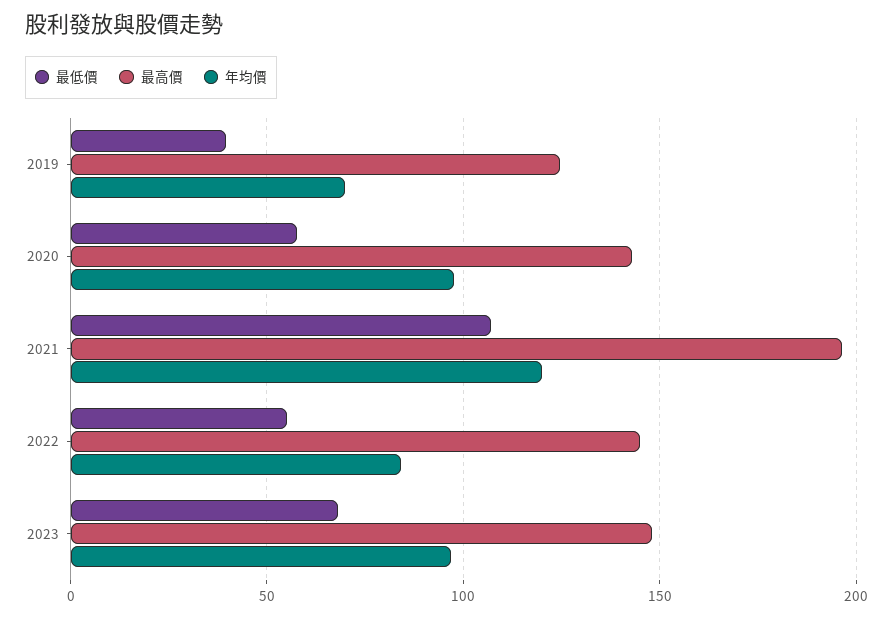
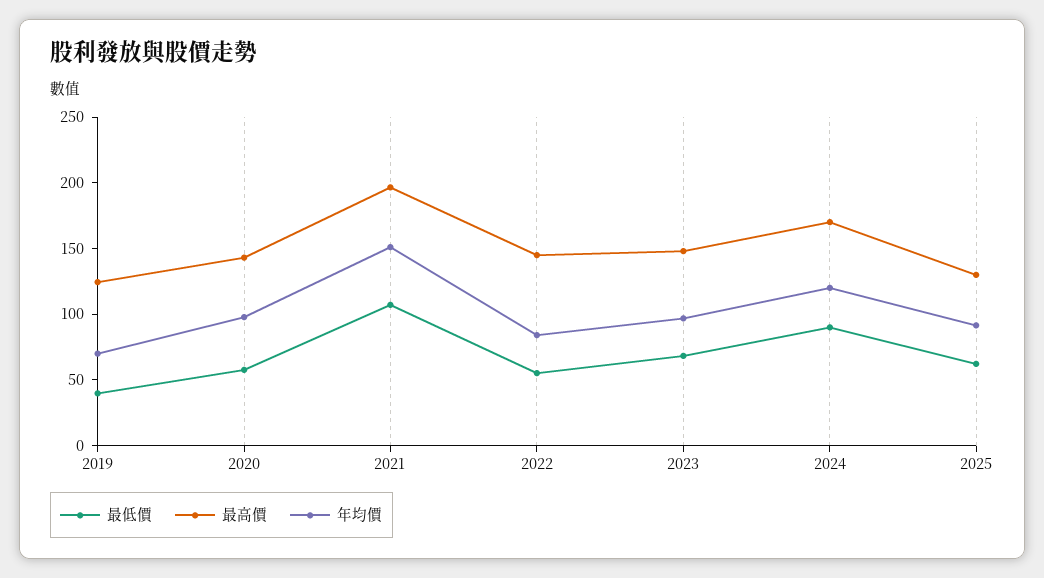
年均價, 2021: 120 -> 150
最低價, 2024: none -> 90
最高價, 2024: none -> 170
年均價, 2024: none -> 120
最低價, 2025: none -> 60
最高價, 2025: none -> 130
年均價, 2025: none -> 90

